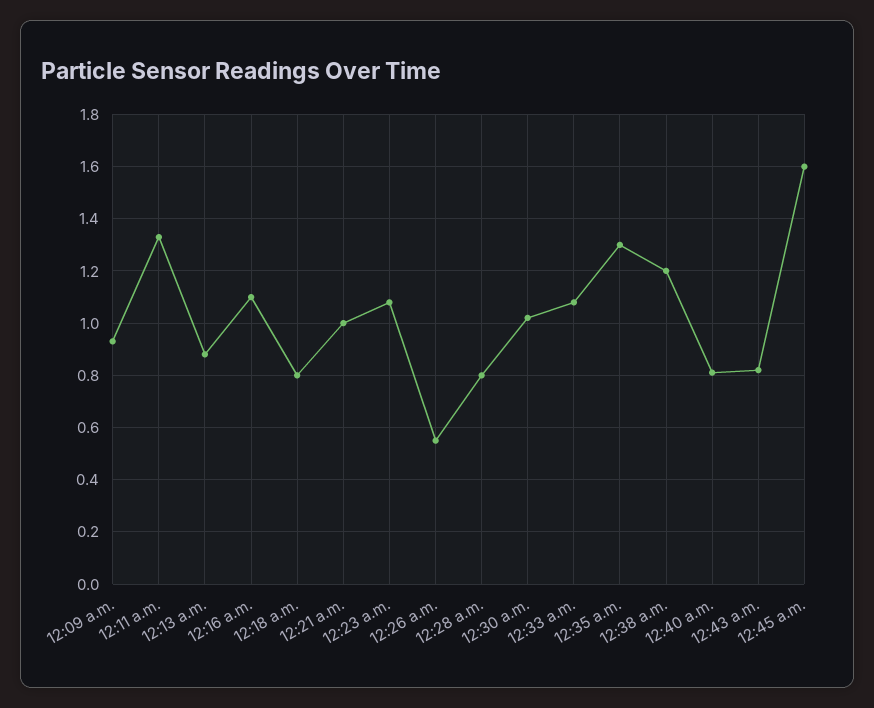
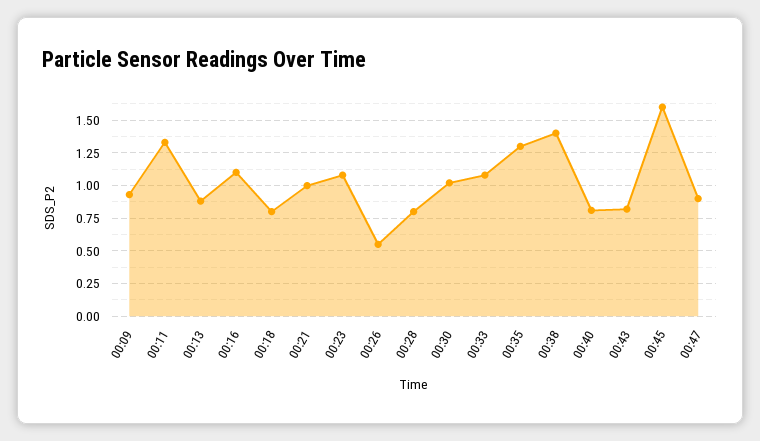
12:38 a.m.: 1.2 -> 1.4
00:47: none -> 0.9

